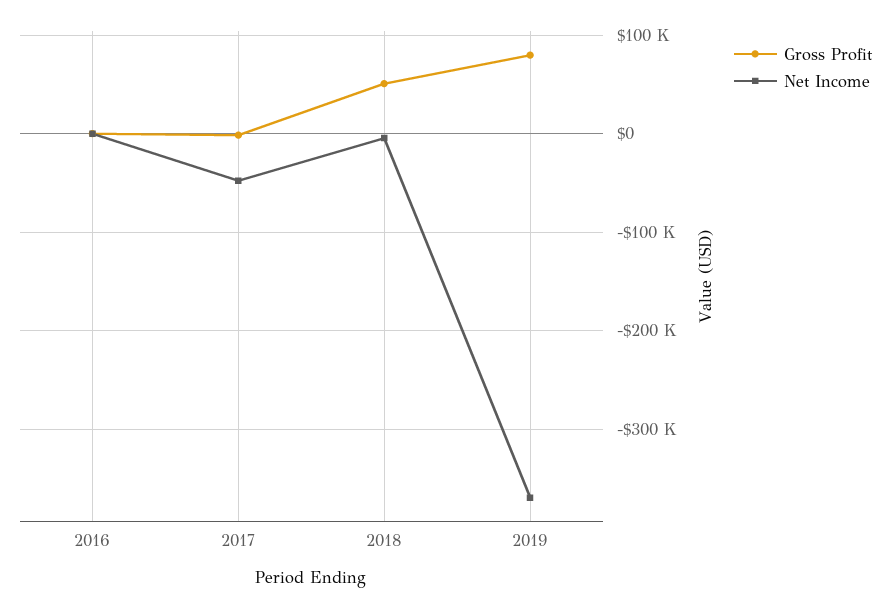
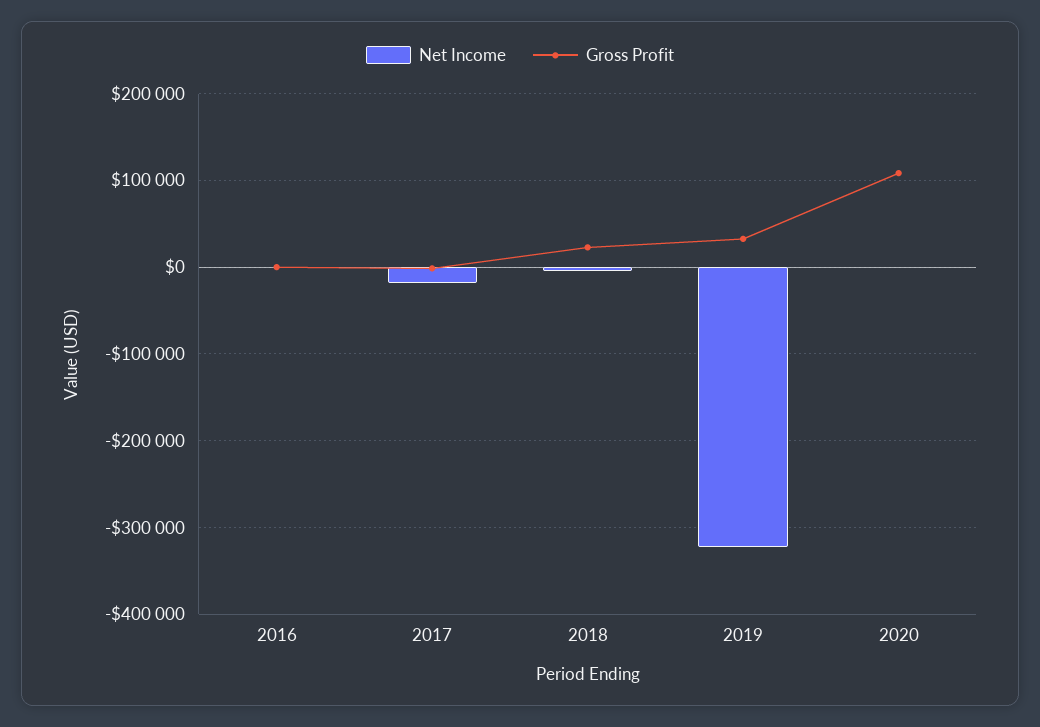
Net Income, 2017: -50000 -> -20000
Gross Profit, 2018: 50000 -> 20000
Gross Profit, 2019: 80000 -> 30000
Net Income, 2019: -370000 -> -320000
Net Income, 2020: none -> 0
Gross Profit, 2020: none -> 110000

